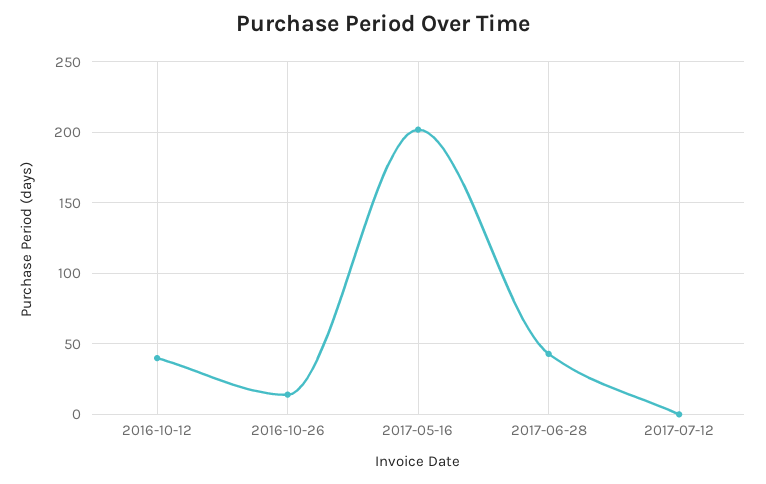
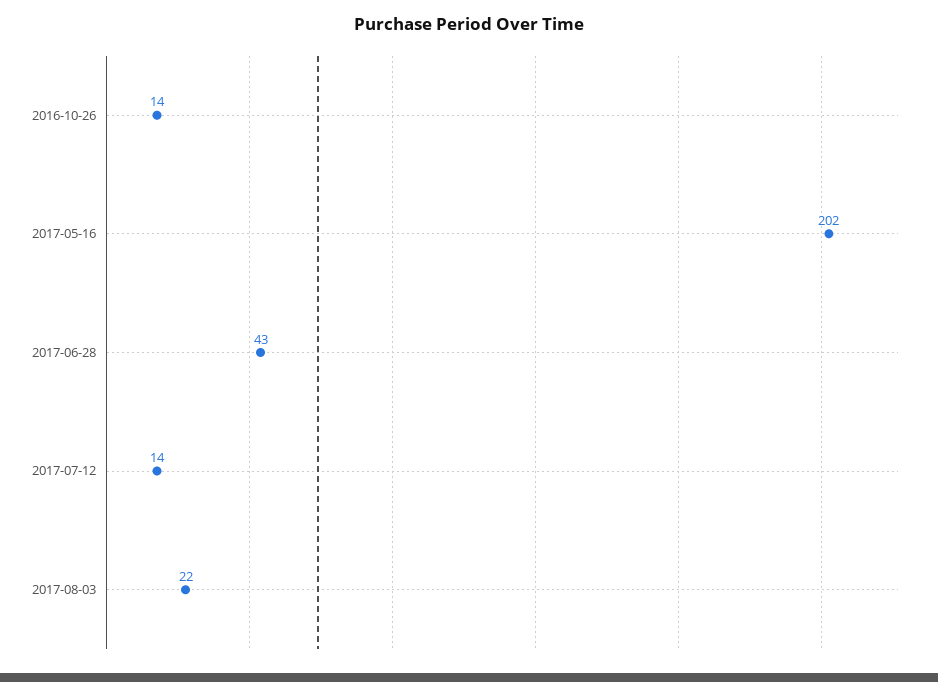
2016-10-12: 40 -> none
2017-07-12: 0 -> 14
2017-08-03: none -> 22

